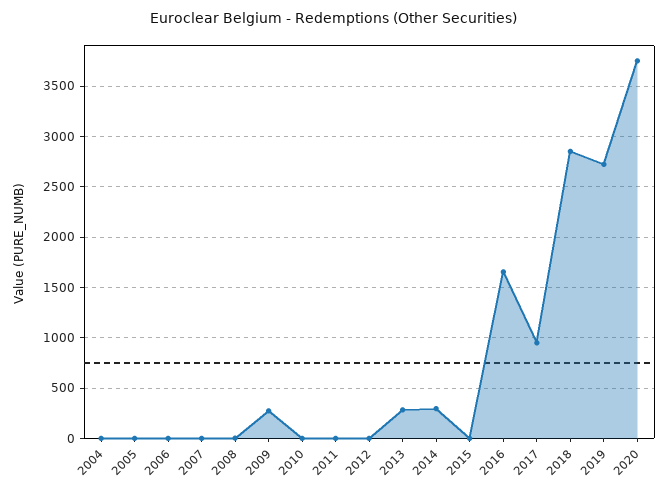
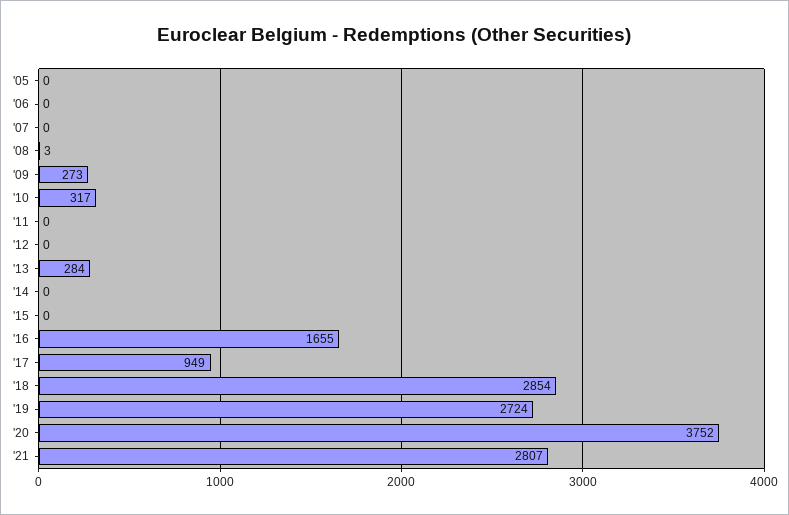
2004: 0 -> none
2010: 0 -> 317
2014: 300 -> 0
'21: none -> 2807

